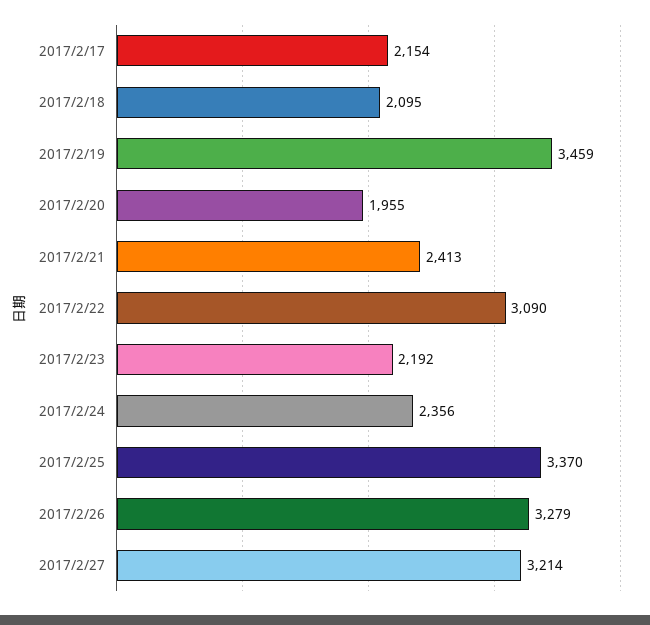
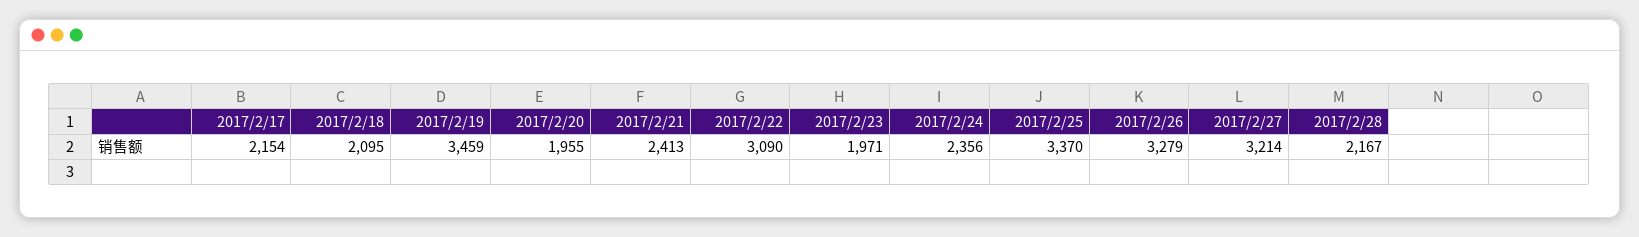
2017/2/23: 2192 -> 1971
2017/2/28: none -> 2167

